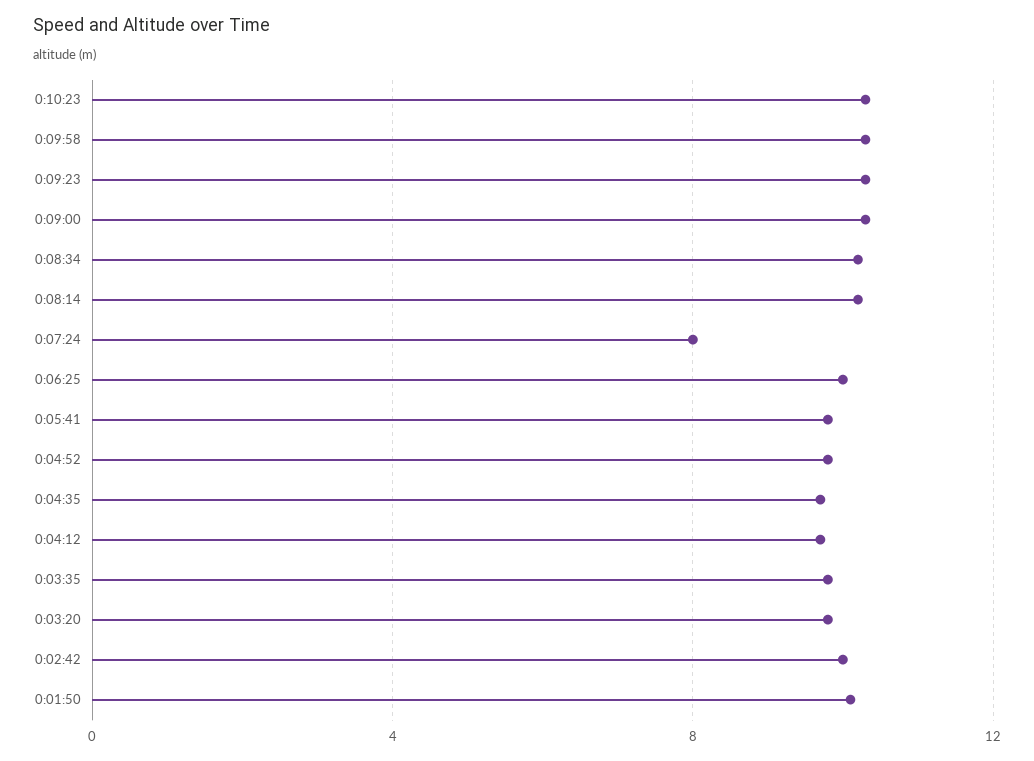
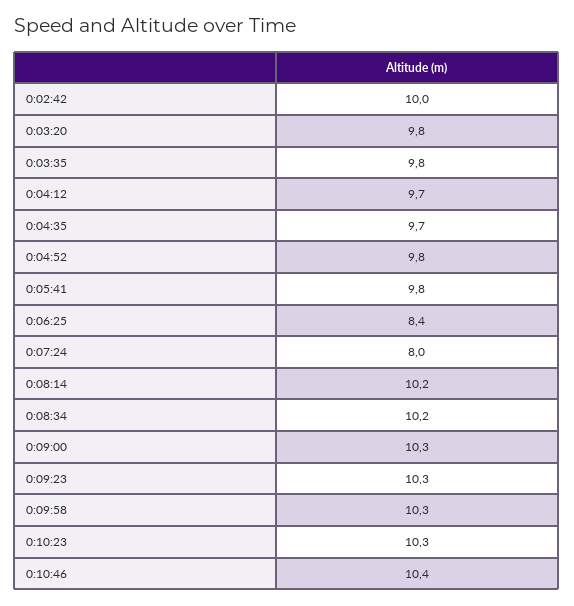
0:06:25: 10 -> 8.4
0:01:50: 10 -> none
0:10:46: none -> 10.4

